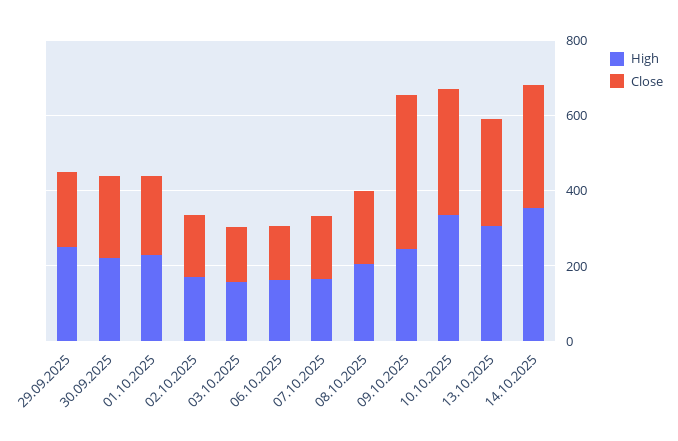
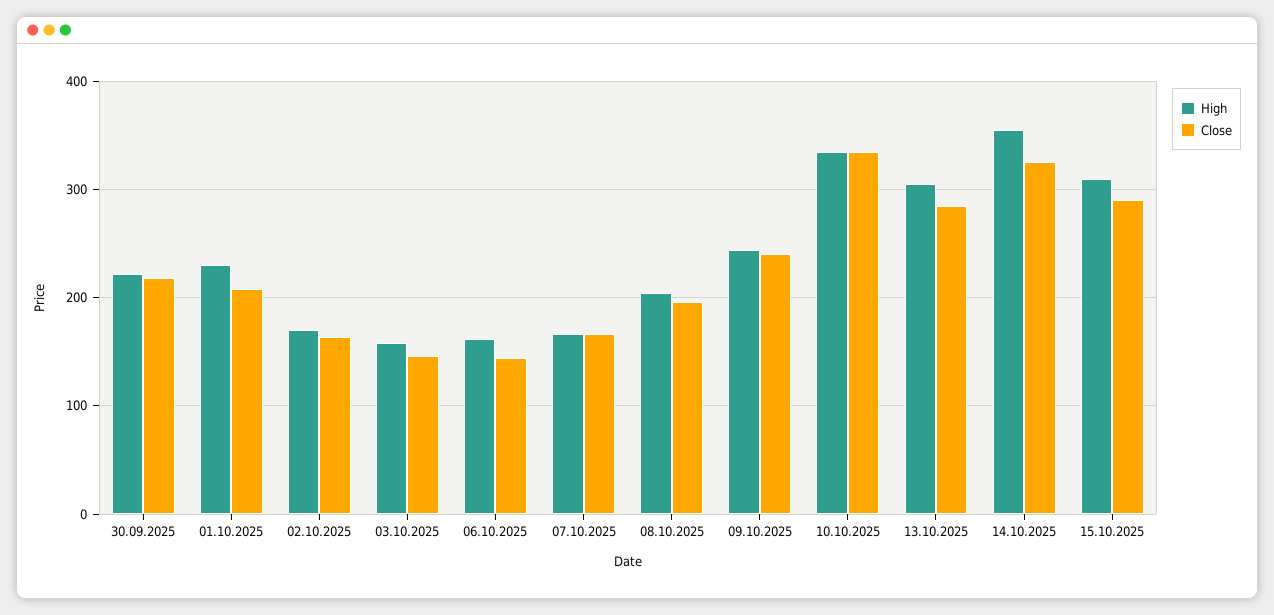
High, 29.09.2025: 250 -> none
Close, 29.09.2025: 200 -> none
Close, 09.10.2025: 400 -> 240
High, 15.10.2025: none -> 310
Close, 15.10.2025: none -> 290

